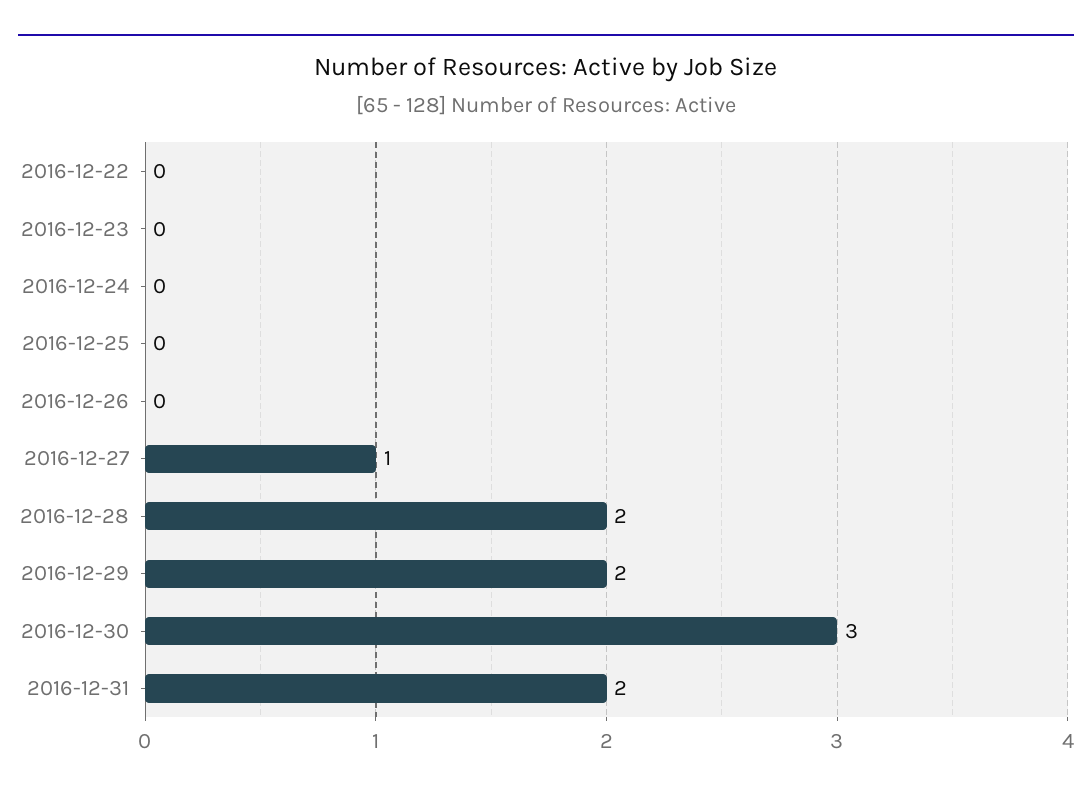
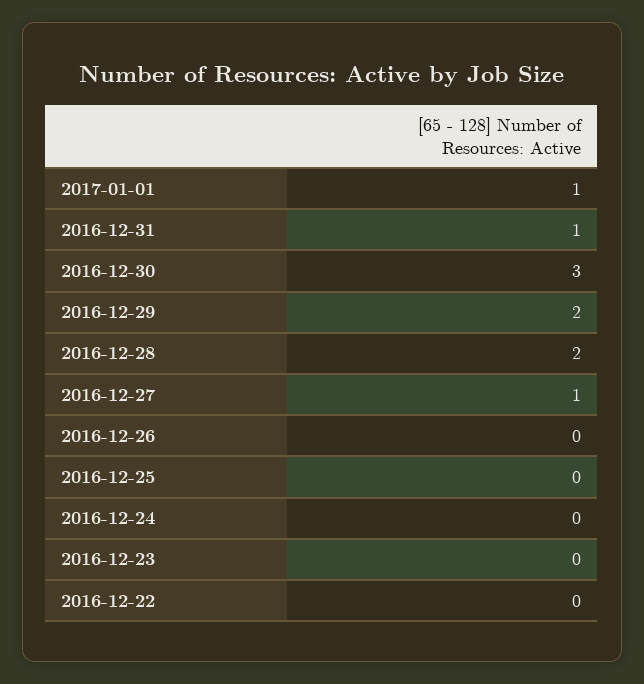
2016-12-31: 2 -> 1
2017-01-01: none -> 1

